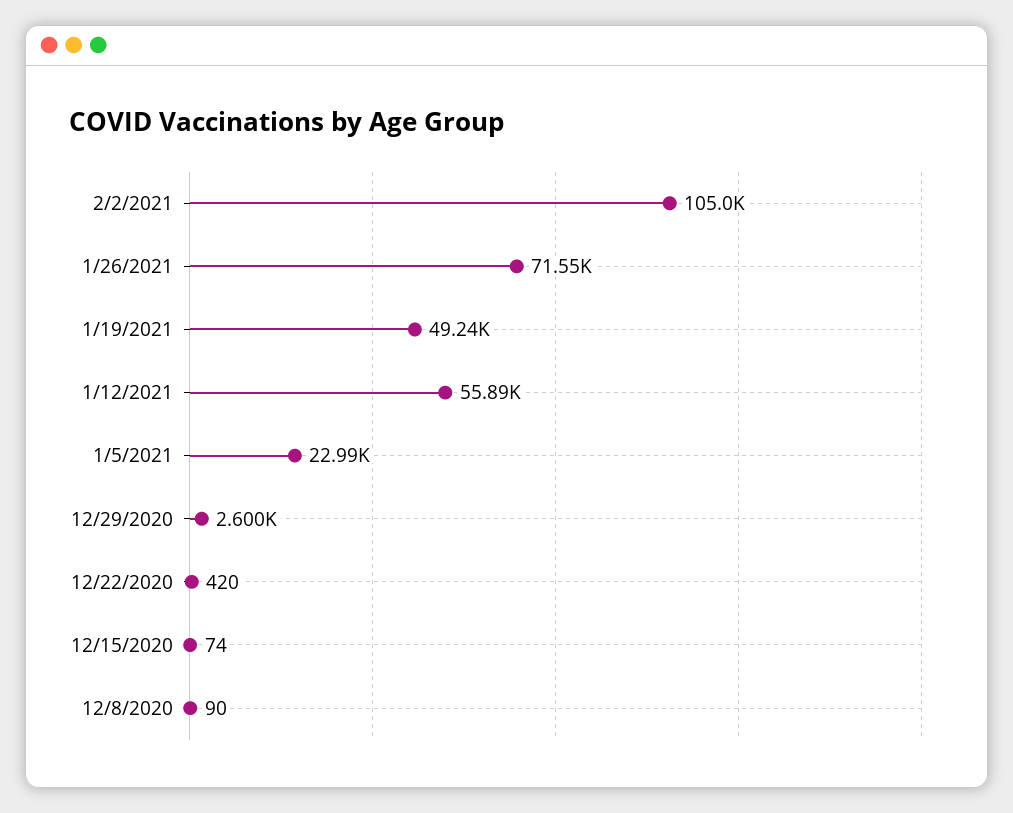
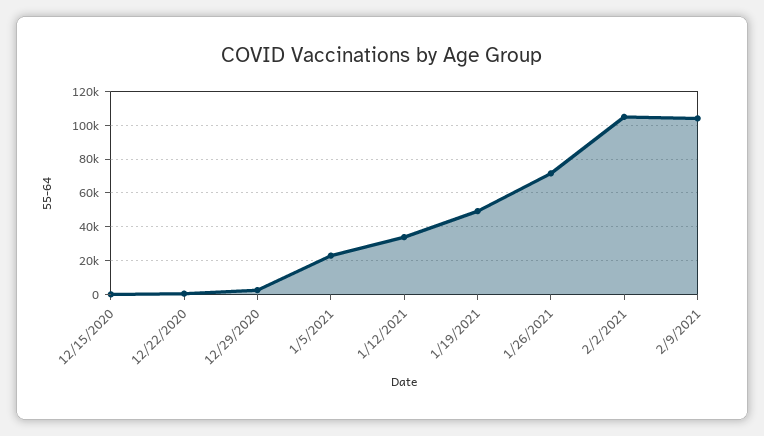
1/12/2021: 55890 -> 35000
12/8/2020: 90 -> none
2/9/2021: none -> 105000

